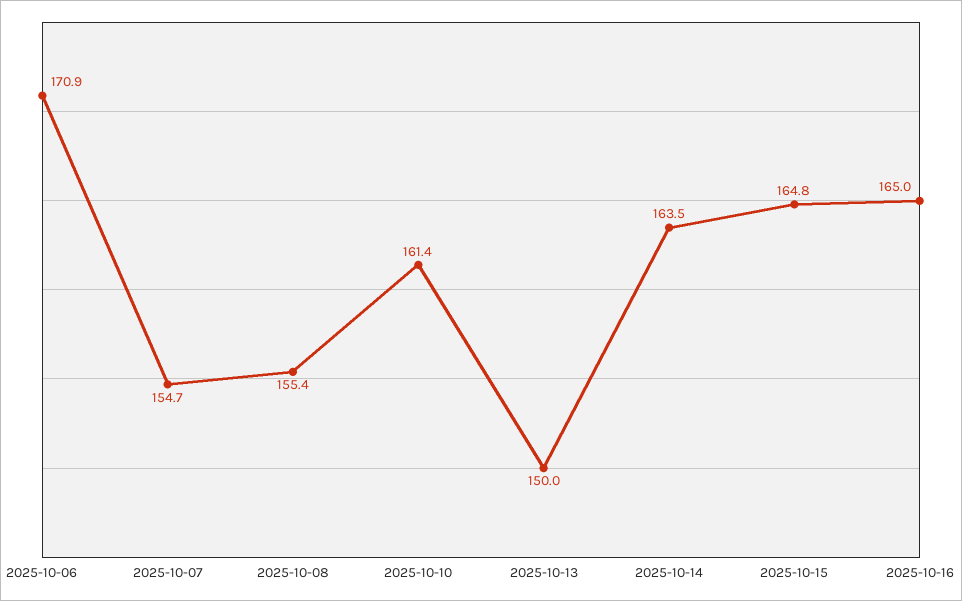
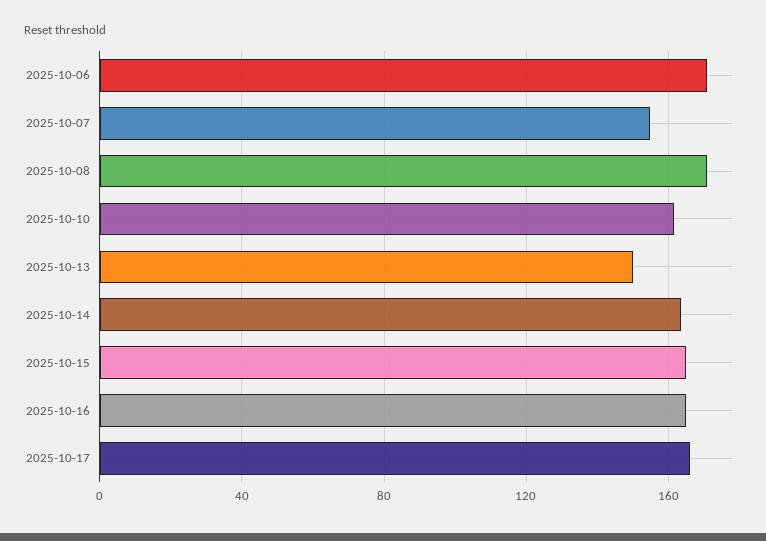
2025-10-08: 155.4 -> 170
2025-10-17: none -> 165

